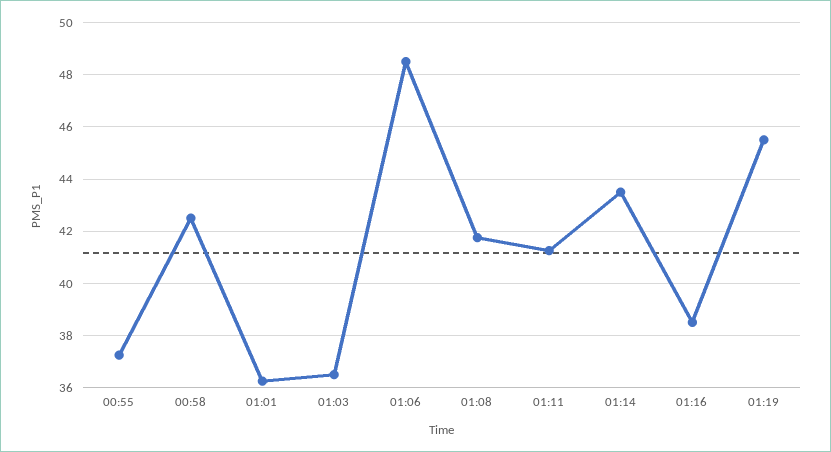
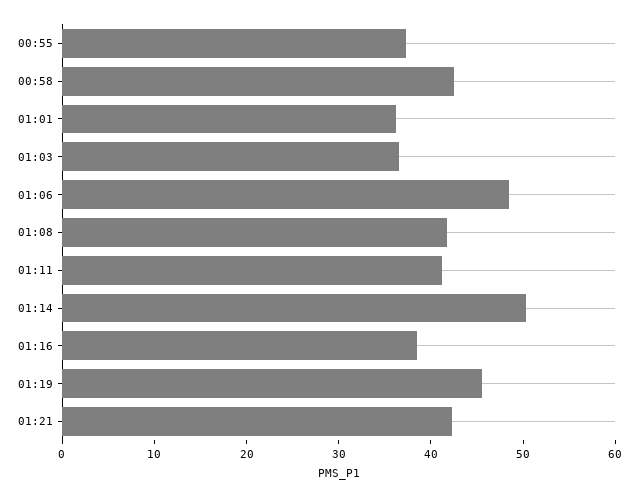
01:14: 43.5 -> 50
01:21: none -> 42

